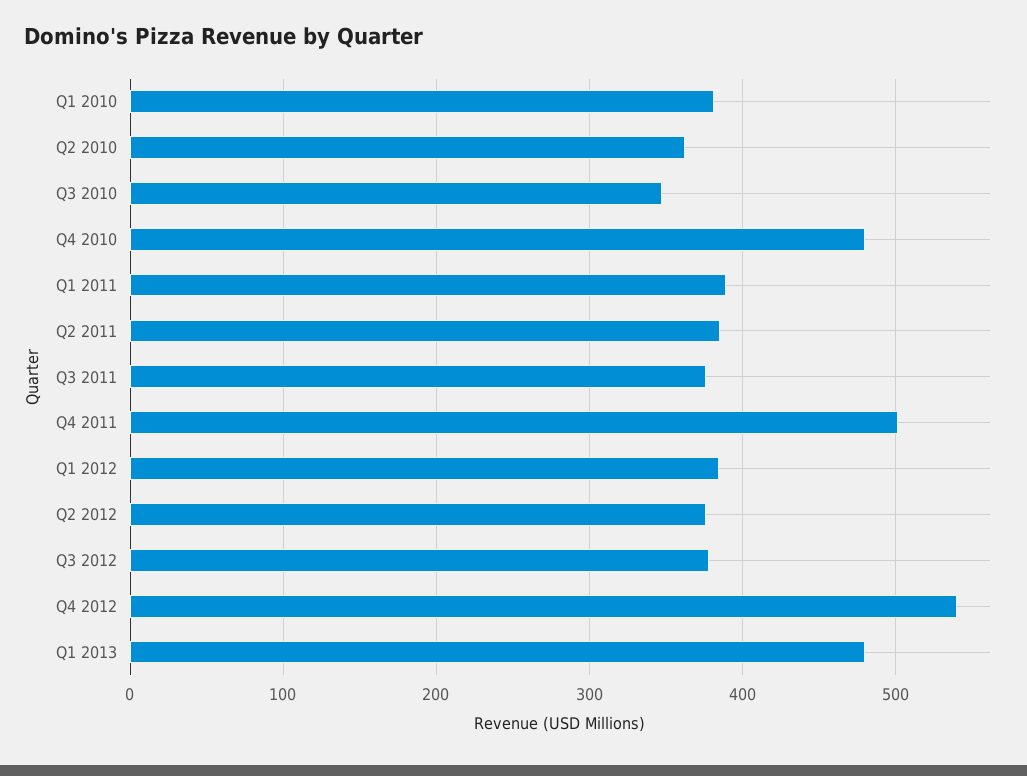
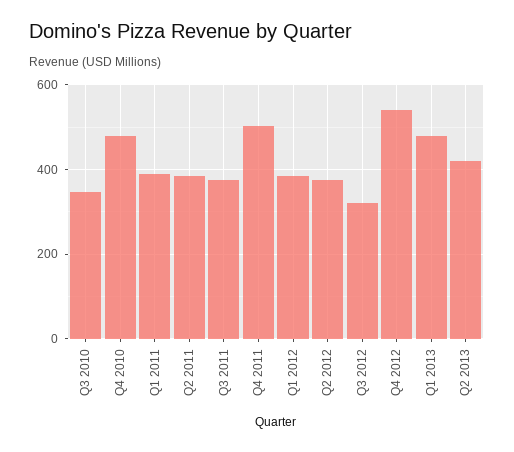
Q1 2010: 380 -> none
Q2 2010: 360 -> none
Q3 2012: 380 -> 320
Q2 2013: none -> 420

